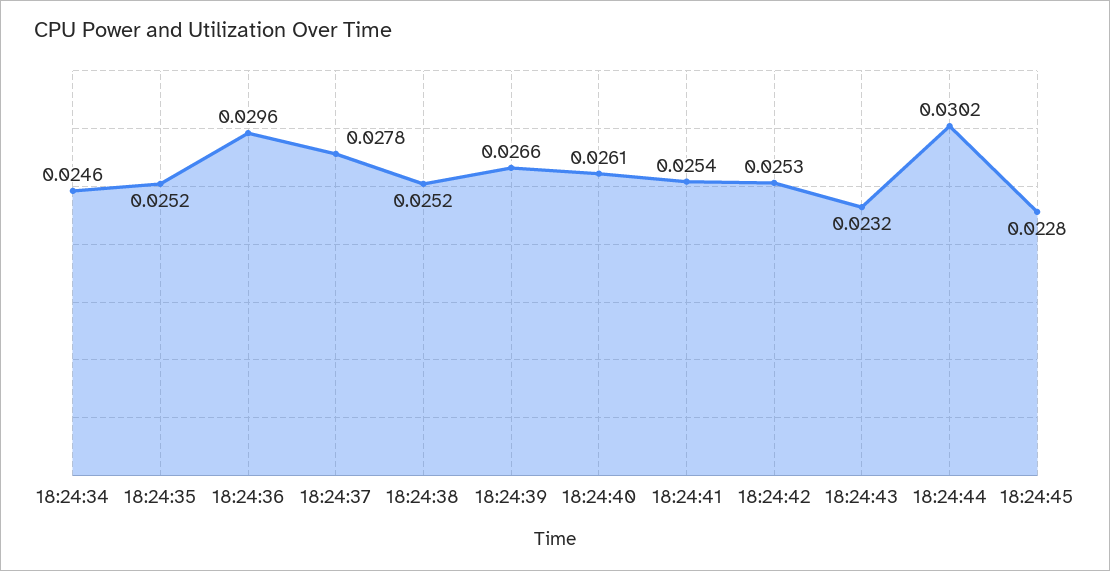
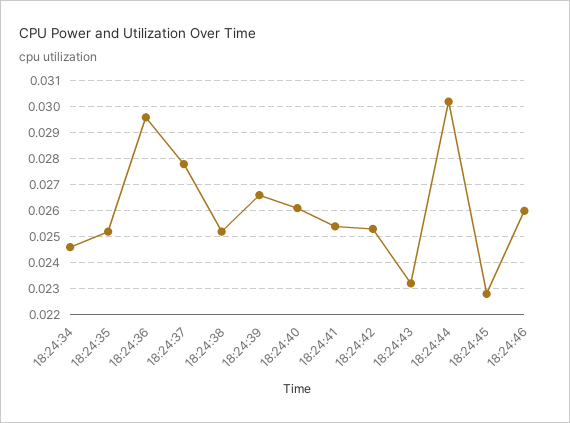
18:24:46: none -> 0.026

